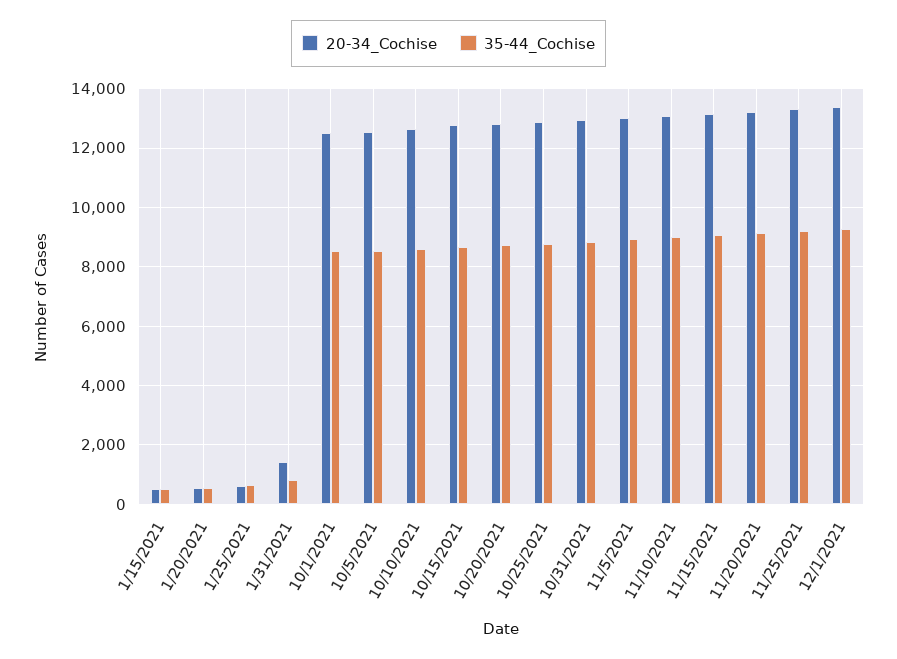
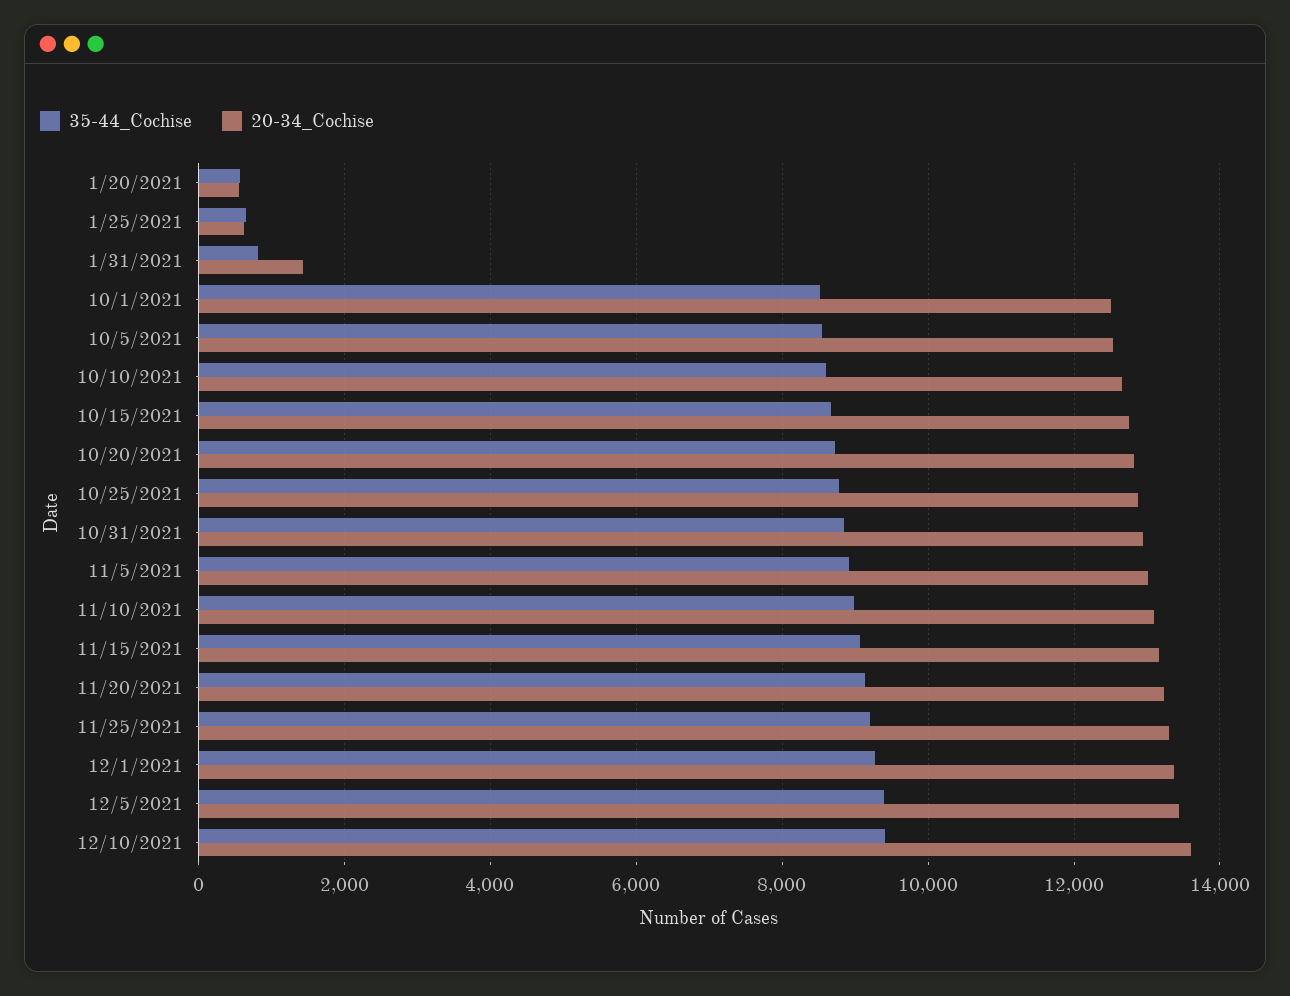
20-34_Cochise, 1/15/2021: 500 -> none
35-44_Cochise, 1/15/2021: 500 -> none
35-44_Cochise, 12/5/2021: none -> 9400
20-34_Cochise, 12/5/2021: none -> 13400
35-44_Cochise, 12/10/2021: none -> 9400
20-34_Cochise, 12/10/2021: none -> 13600

